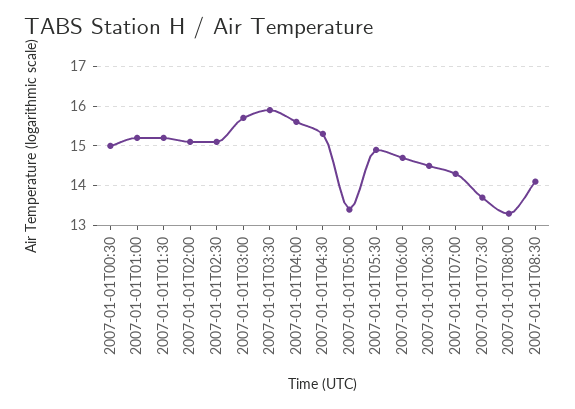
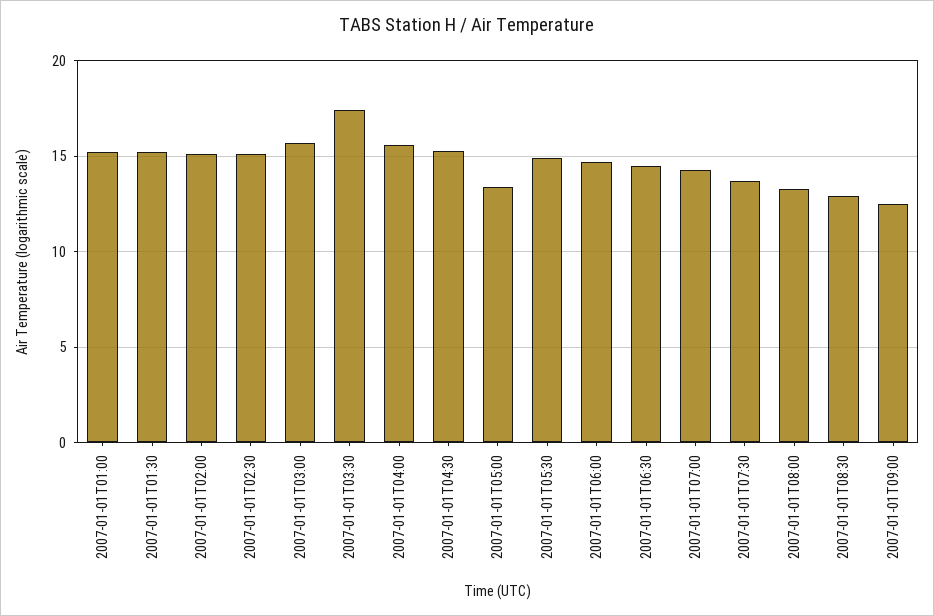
2007-01-01T00:30: 15 -> none
2007-01-01T03:30: 16 -> 17.5
2007-01-01T08:30: 14 -> 13
2007-01-01T09:00: none -> 12.5

